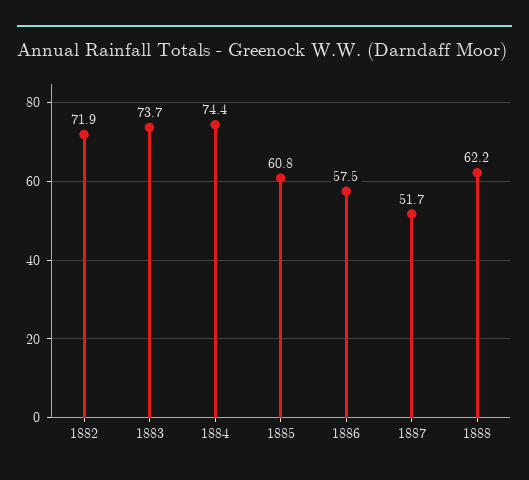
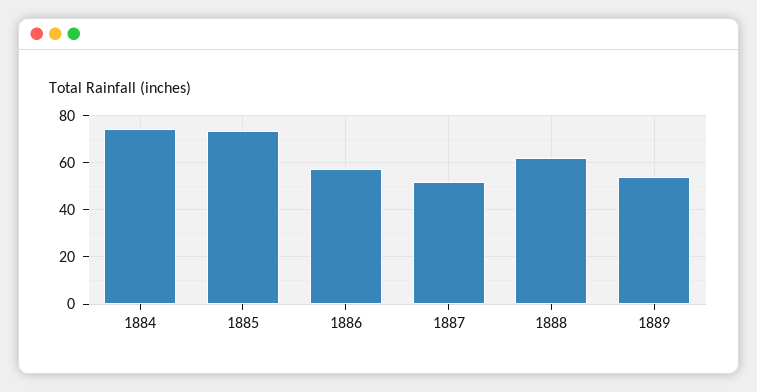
1882: 71.9 -> none
1883: 73.7 -> none
1885: 60.8 -> 75
1889: none -> 55

